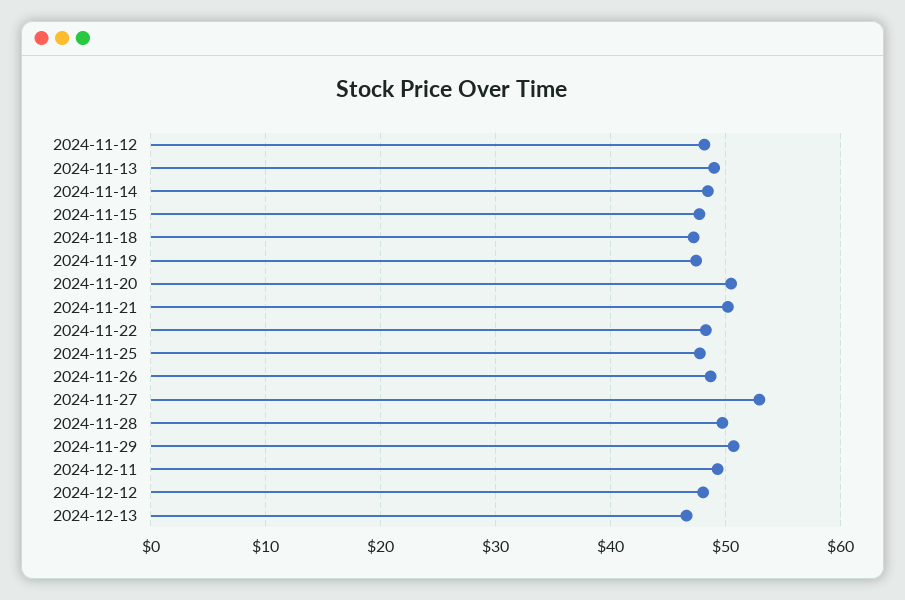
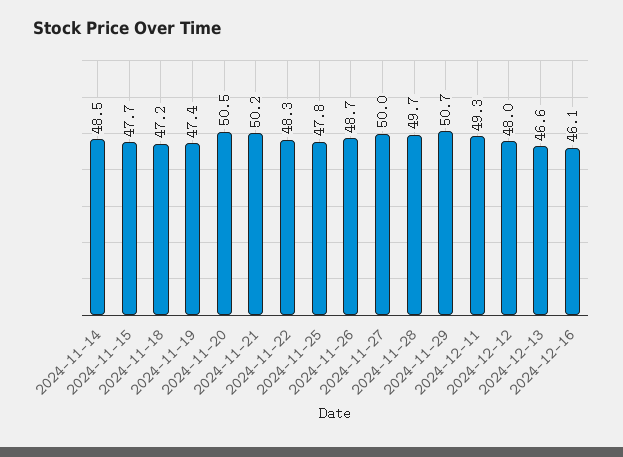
2024-11-12: 48 -> none
2024-11-13: 49 -> none
2024-11-27: 53 -> 50
2024-12-16: none -> 46.1

